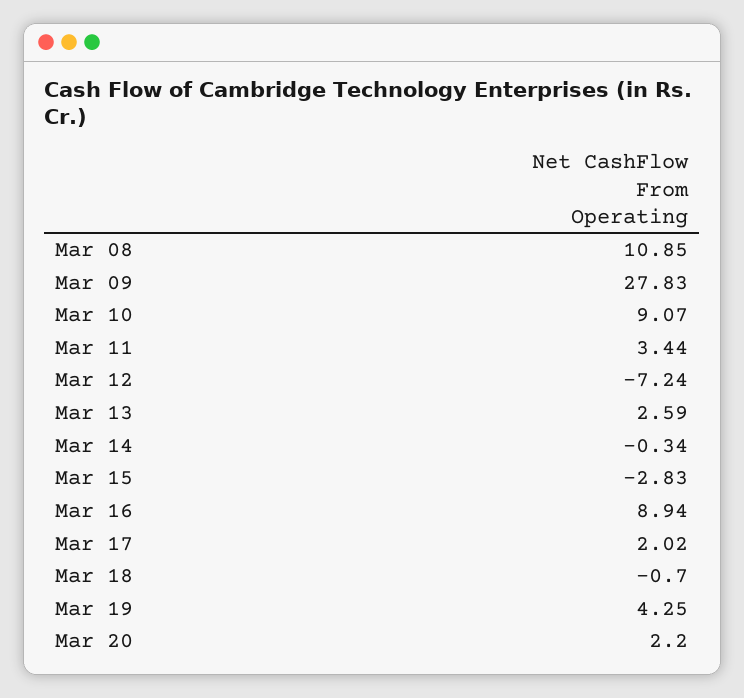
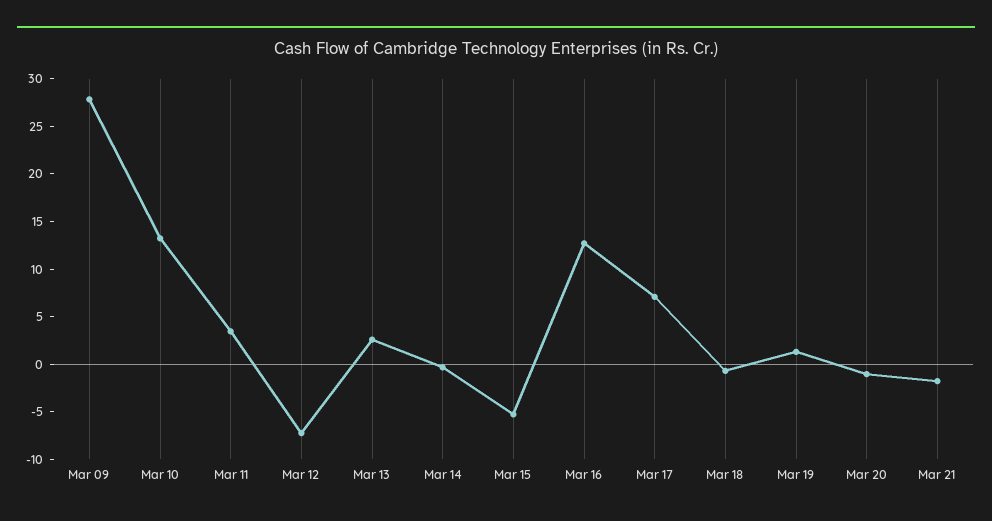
Mar 08: 10.85 -> none
Mar 10: 9.07 -> 13
Mar 15: -2.83 -> -5
Mar 16: 8.94 -> 13
Mar 17: 2.02 -> 7
Mar 19: 4.25 -> 1
Mar 20: 2.2 -> -1
Mar 21: none -> -2

